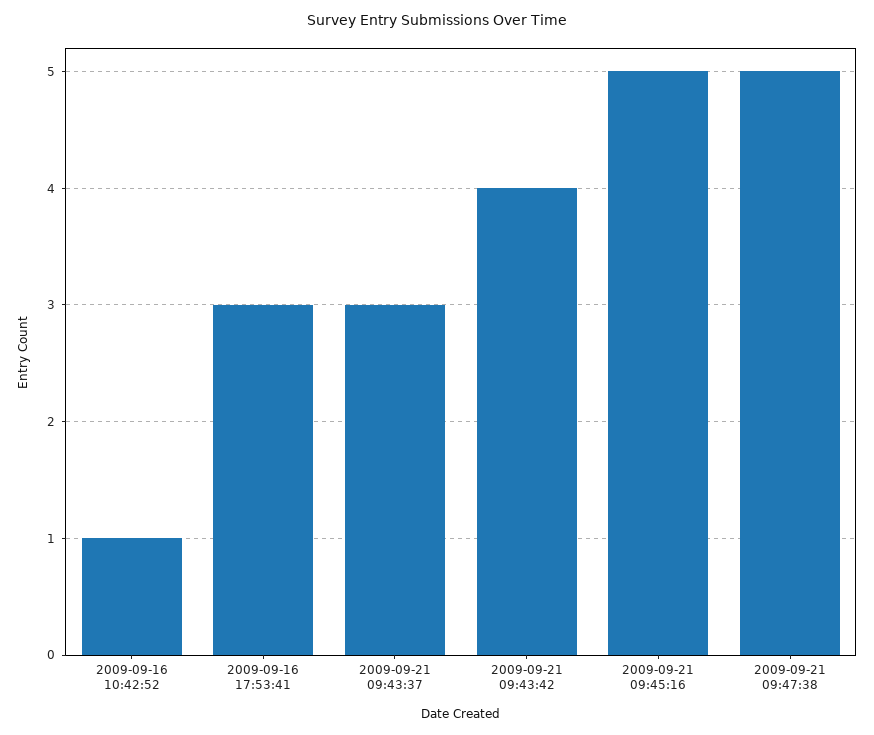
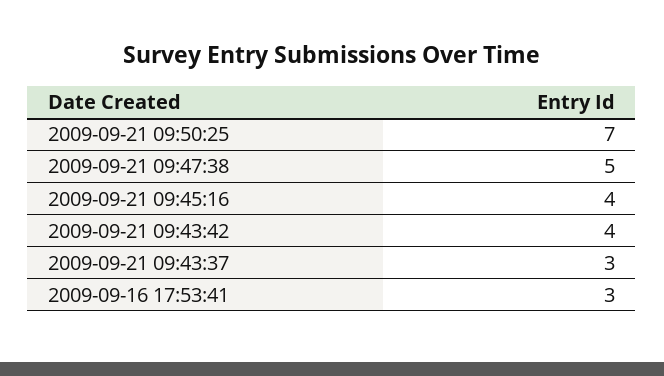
2009-09-16 10:42:52: 1 -> none
2009-09-21 09:45:16: 5 -> 4
2009-09-21 09:50:25: none -> 7

